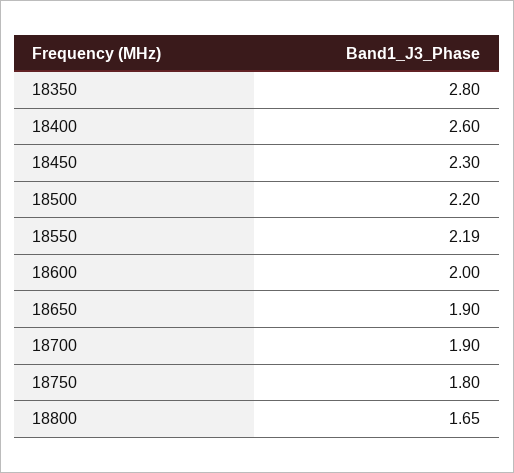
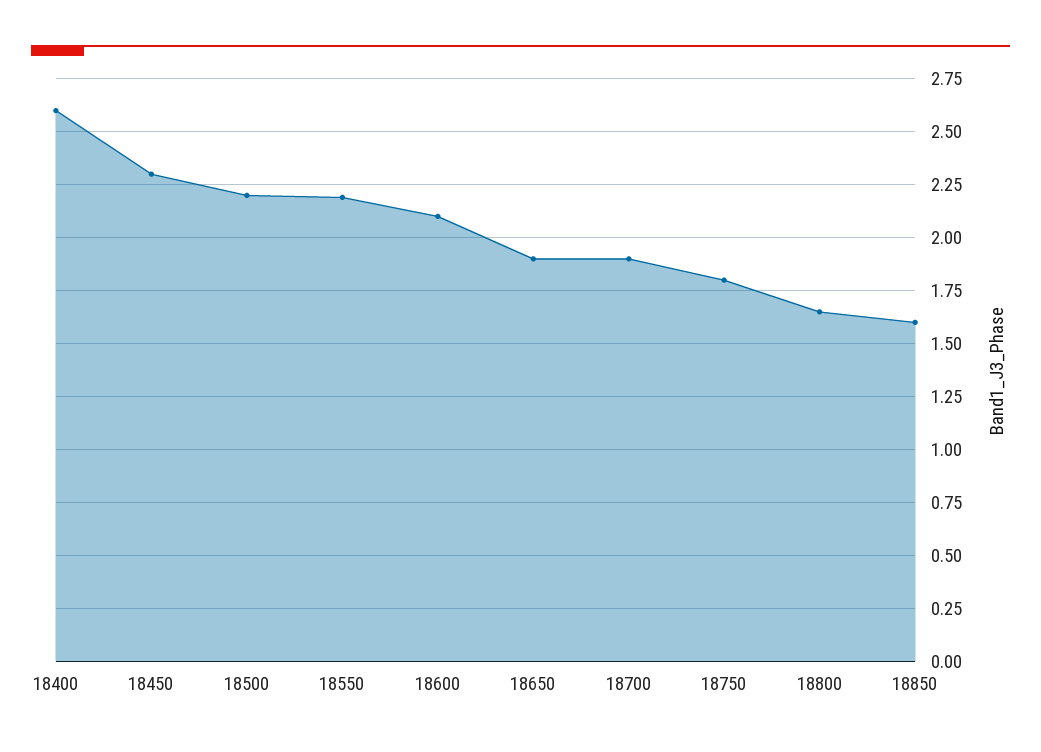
18350: 2.8 -> none
18600: 2 -> 2.1
18850: none -> 1.6

